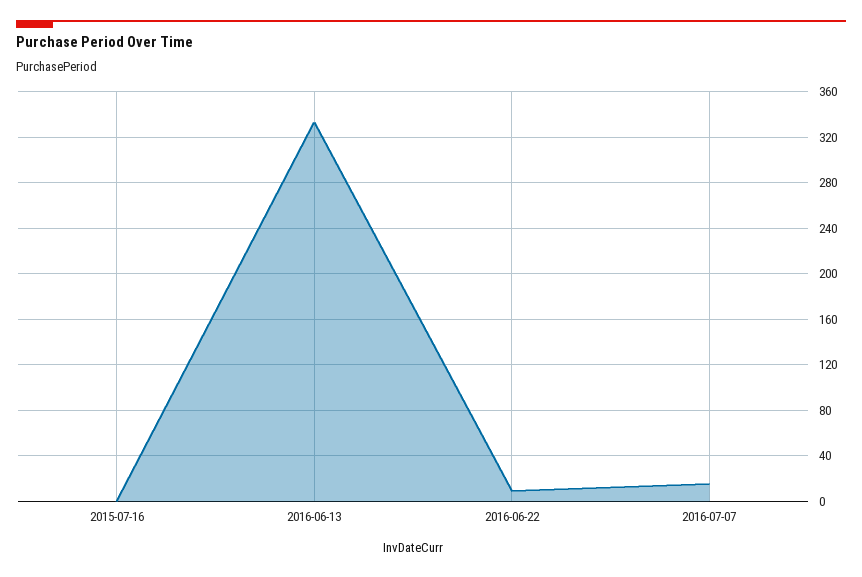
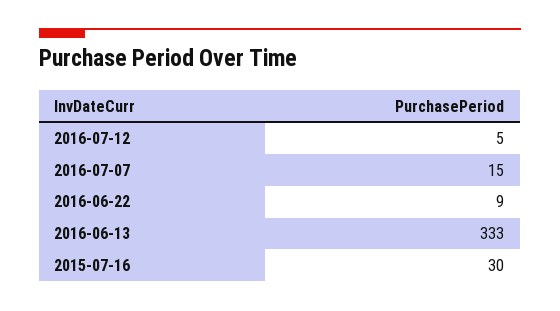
2015-07-16: 0 -> 30
2016-07-12: none -> 5

